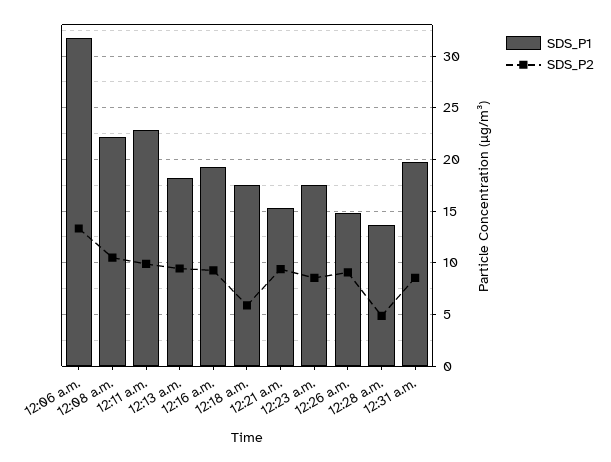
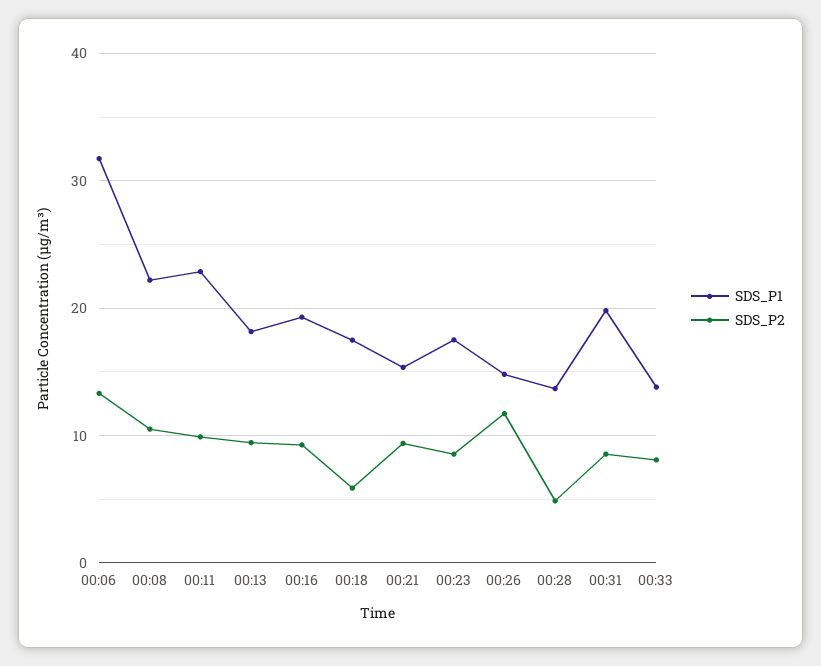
SDS_P2, 12:26 a.m.: 9 -> 12
SDS_P1, 00:33: none -> 14
SDS_P2, 00:33: none -> 8

